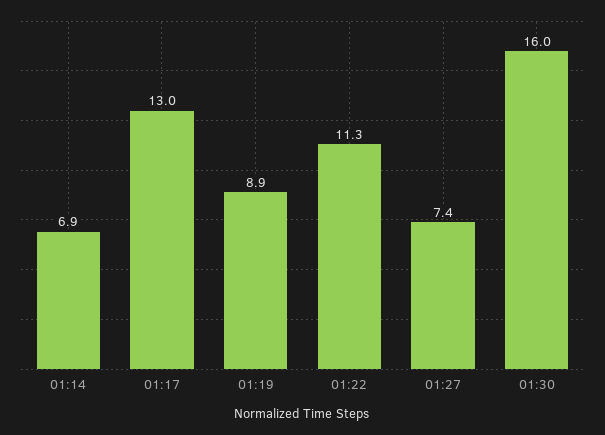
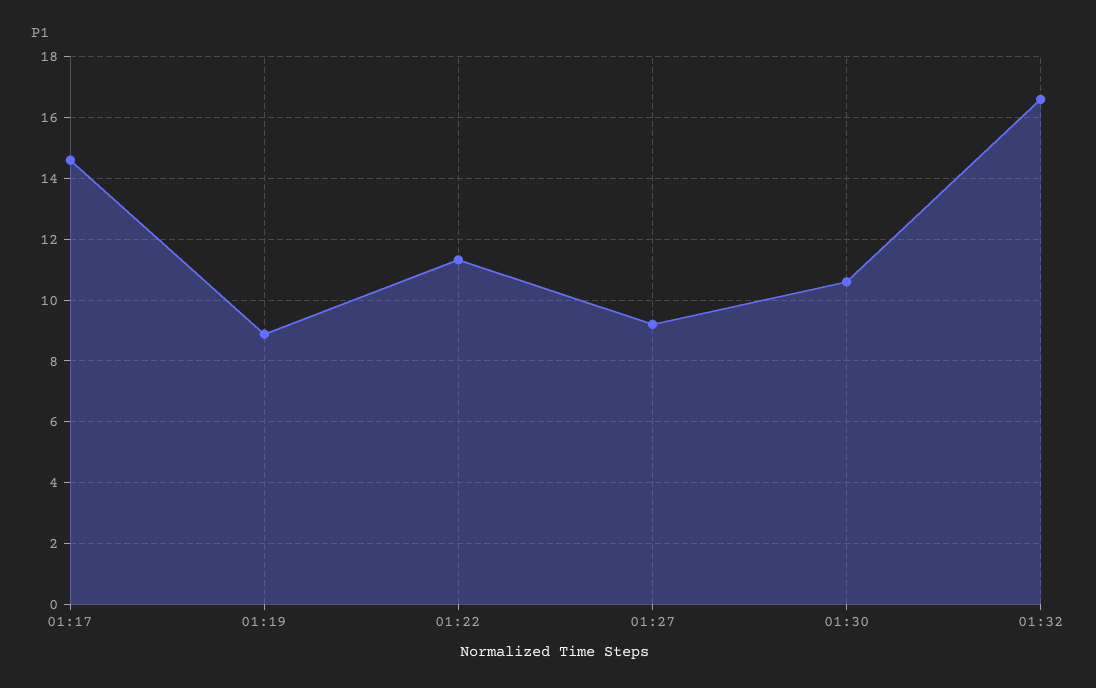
01:14: 6.9 -> none
01:17: 13 -> 14.6
01:27: 7.4 -> 9.2
01:30: 16 -> 10.6
01:32: none -> 16.6

